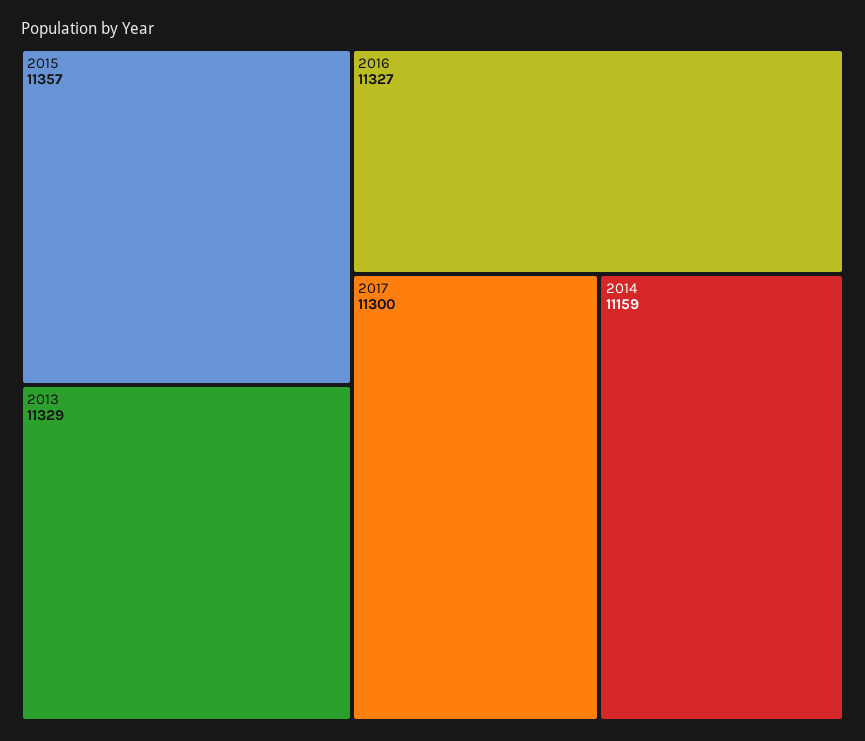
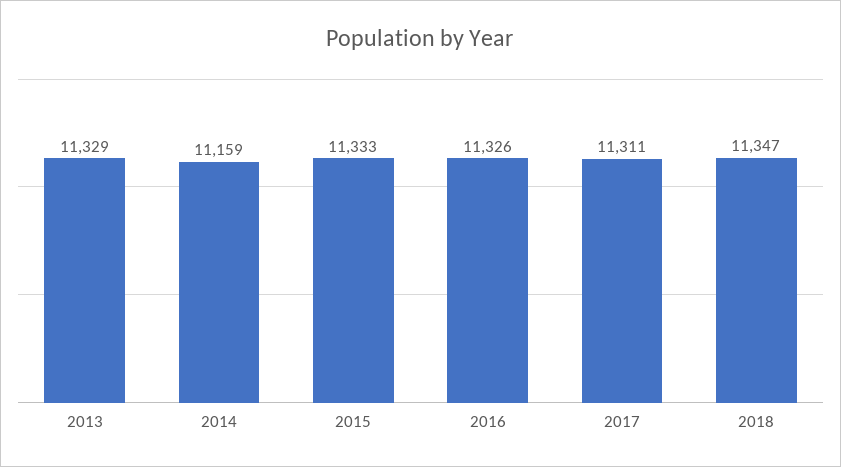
2015: 11357 -> 11333
2016: 11327 -> 11326
2017: 11300 -> 11311
2018: none -> 11347

